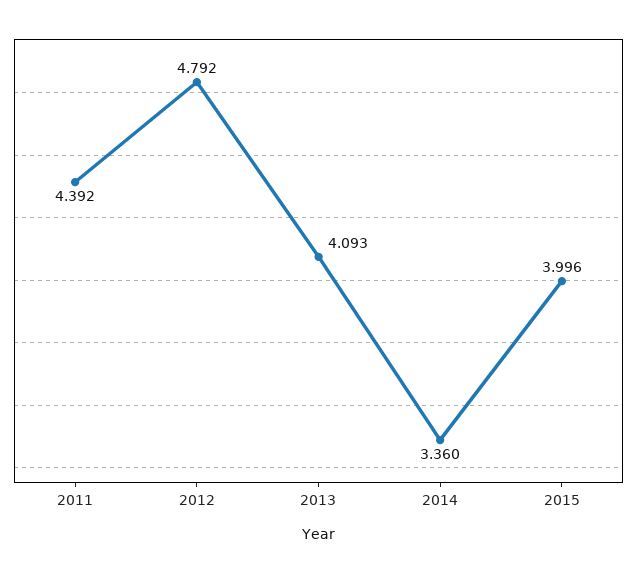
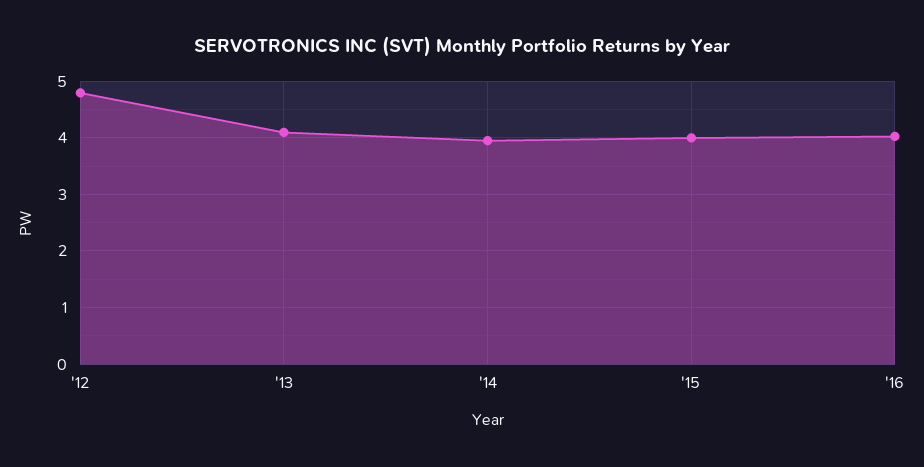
2011: 4.392 -> none
2014: 3.36 -> 4
'16: none -> 4

